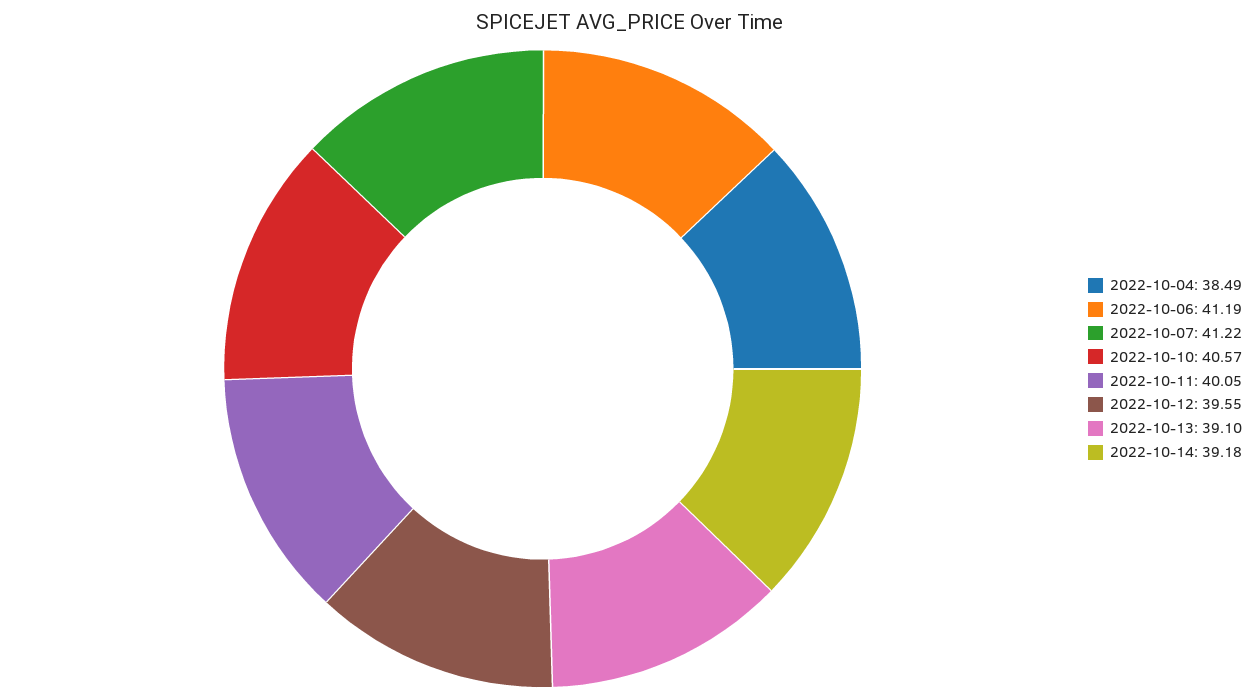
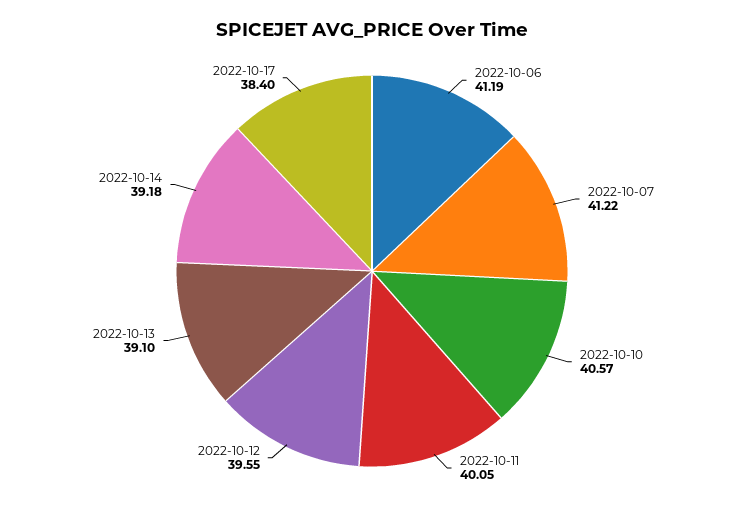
2022-10-04: 38.49 -> none
2022-10-17: none -> 38.4

